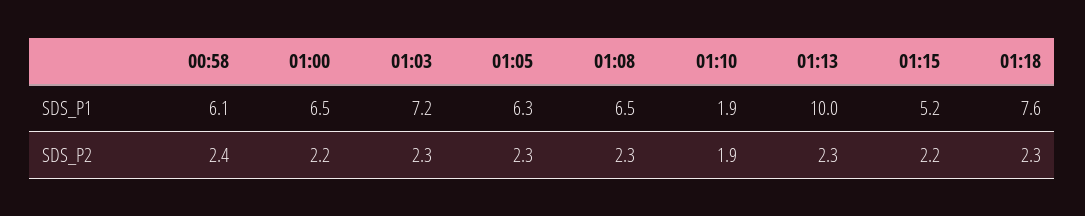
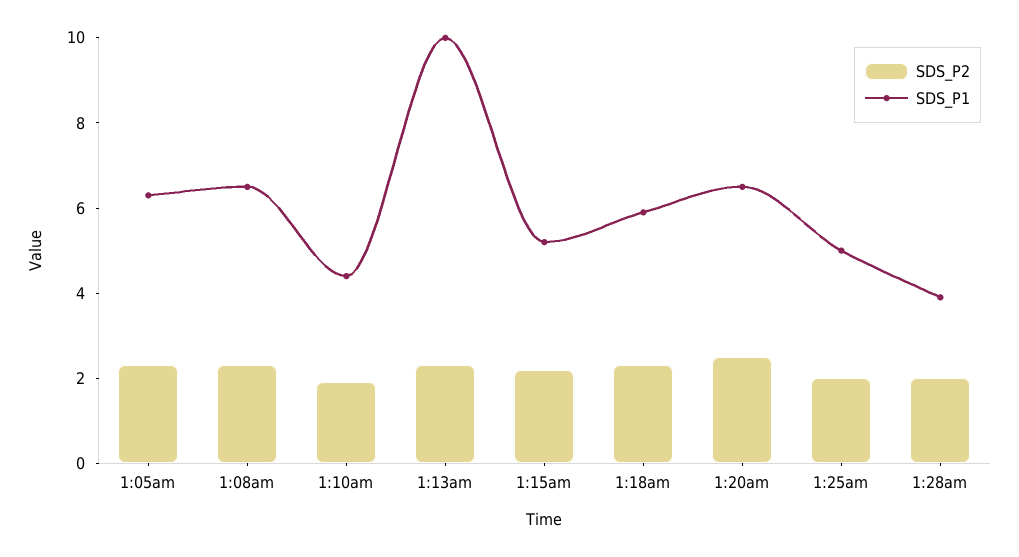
SDS_P1, 00:58: 6.1 -> none
SDS_P1, 01:00: 6.5 -> none
SDS_P1, 01:03: 7.2 -> none
SDS_P1, 01:10: 1.9 -> 4.5
SDS_P1, 01:18: 7.6 -> 6
SDS_P2, 00:58: 2.4 -> none
SDS_P2, 01:00: 2.2 -> none
SDS_P2, 01:03: 2.3 -> none
SDS_P2, 1:20am: none -> 2.5
SDS_P1, 1:20am: none -> 6.5
SDS_P2, 1:25am: none -> 2
SDS_P1, 1:25am: none -> 5
SDS_P2, 1:28am: none -> 2
SDS_P1, 1:28am: none -> 4

